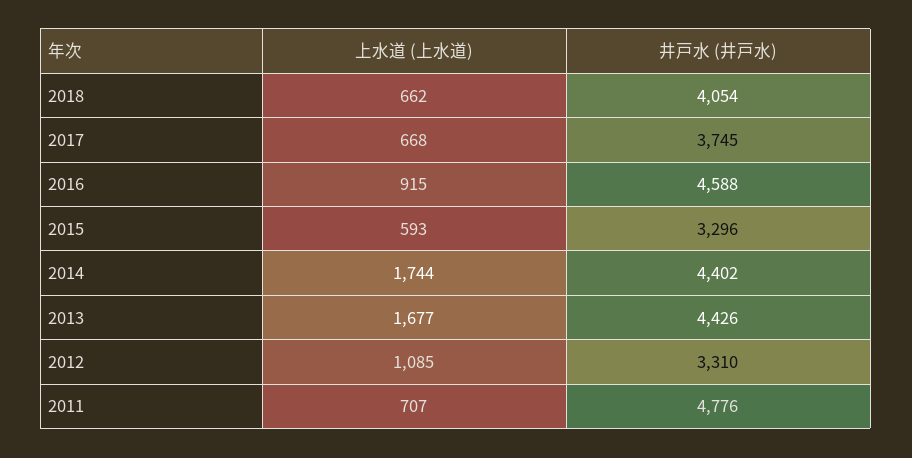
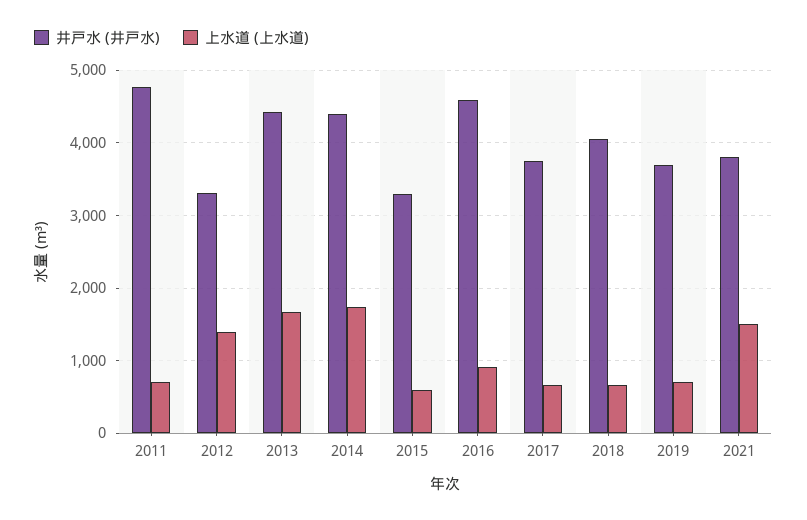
上水道 (上水道), 2012: 1085 -> 1400
井戸水 (井戸水), 2019: none -> 3700
上水道 (上水道), 2019: none -> 700
井戸水 (井戸水), 2021: none -> 3800
上水道 (上水道), 2021: none -> 1500

